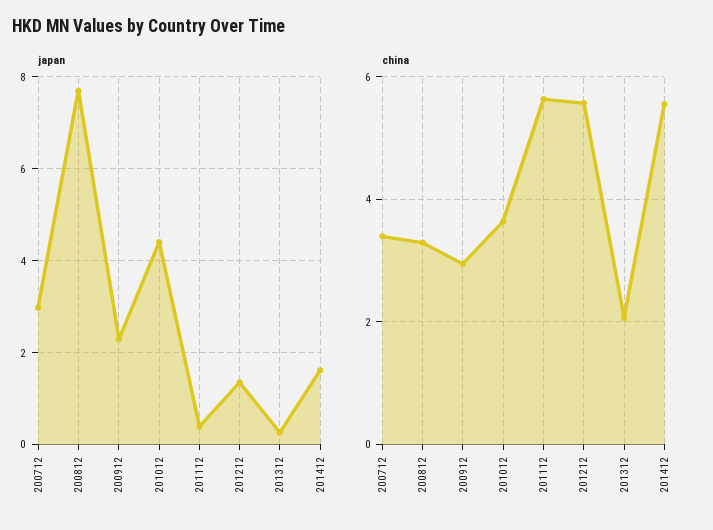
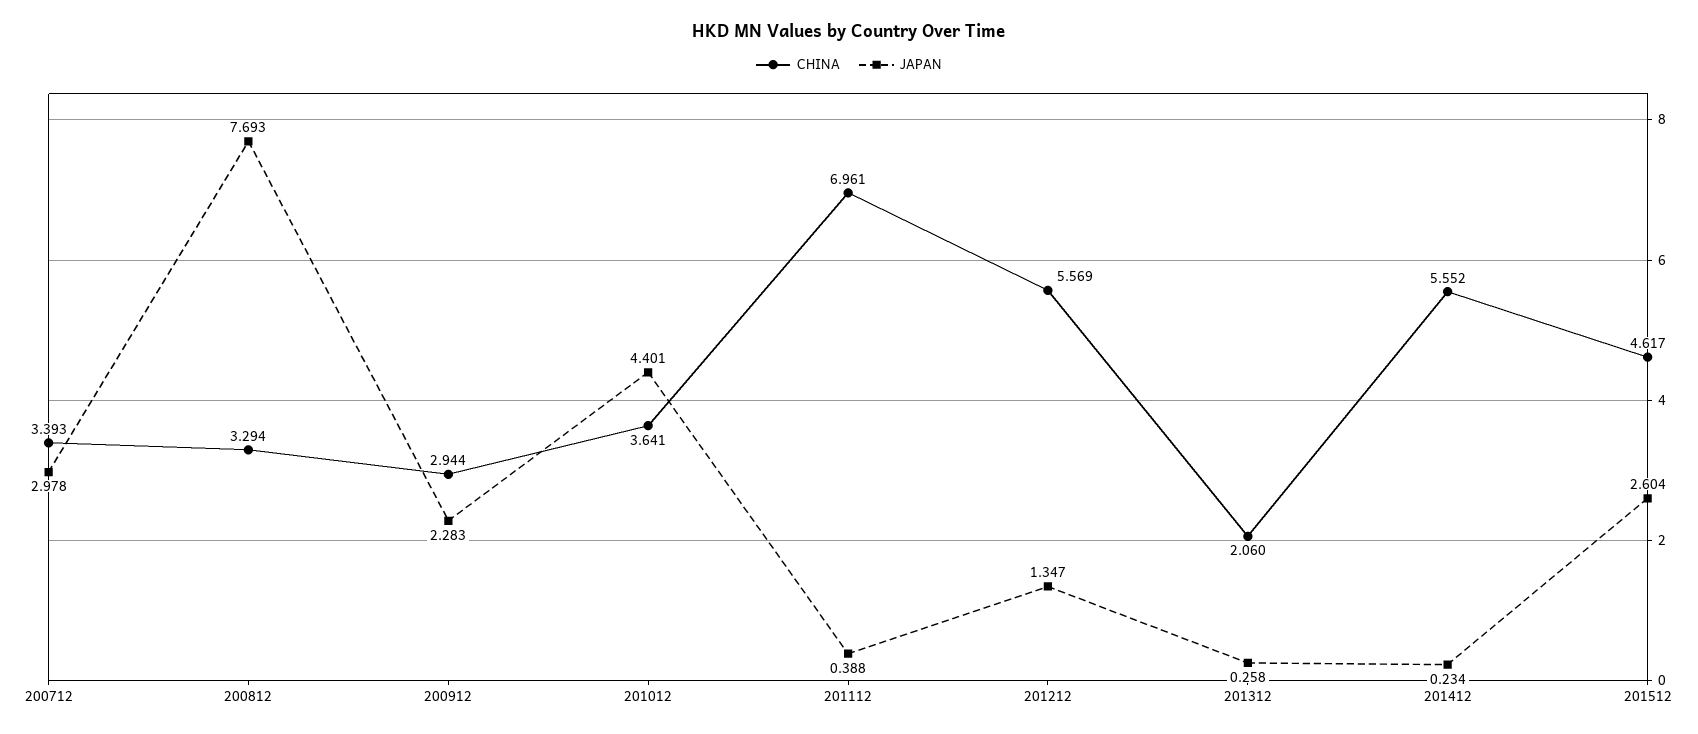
japan, 201412: 1.6 -> 0.234
china, 201112: 5.6 -> 6.961
china, 201512: none -> 4.617
japan, 201512: none -> 2.604

